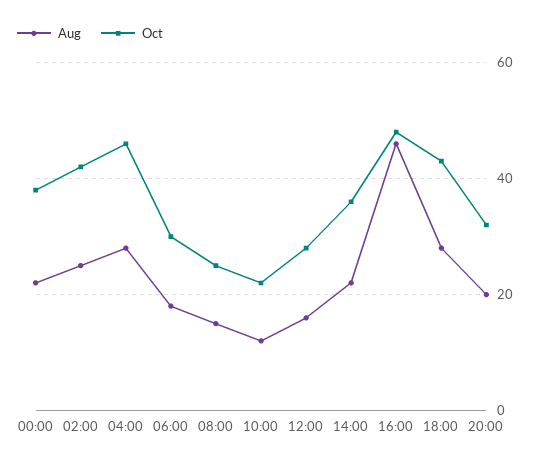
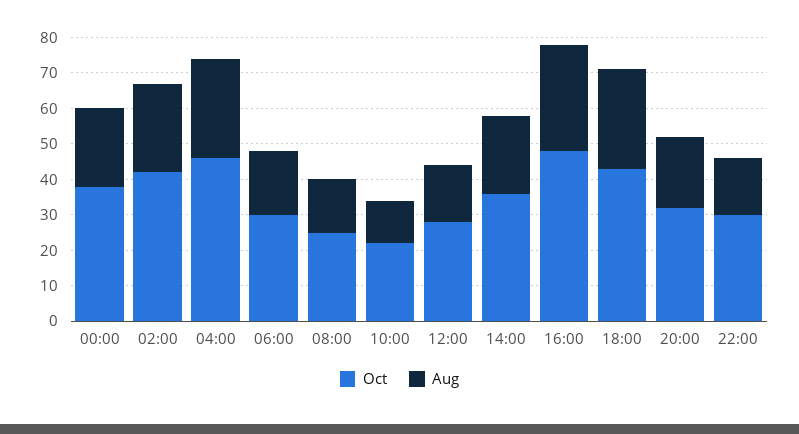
Aug, 16:00: 45 -> 30
Oct, 22:00: none -> 30
Aug, 22:00: none -> 15

